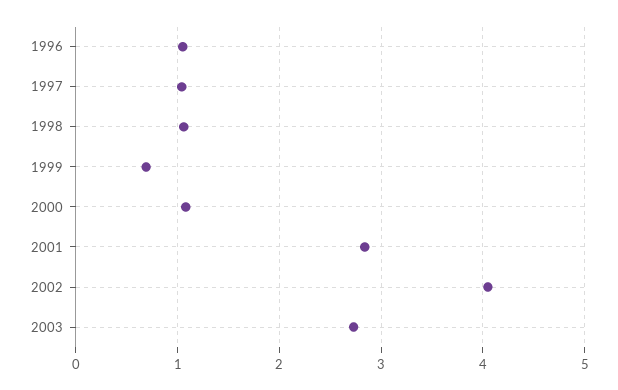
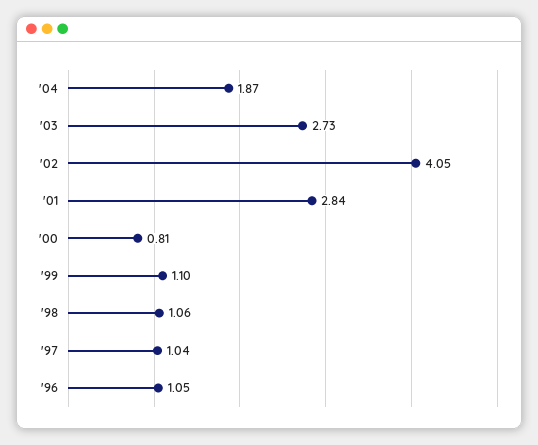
1999: 0.7 -> 1.1
2000: 1.1 -> 0.81
'04: none -> 1.87

